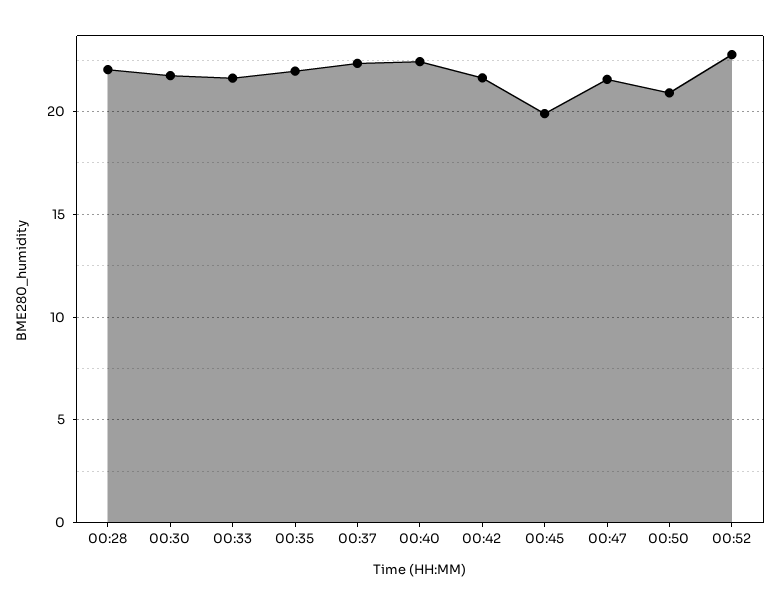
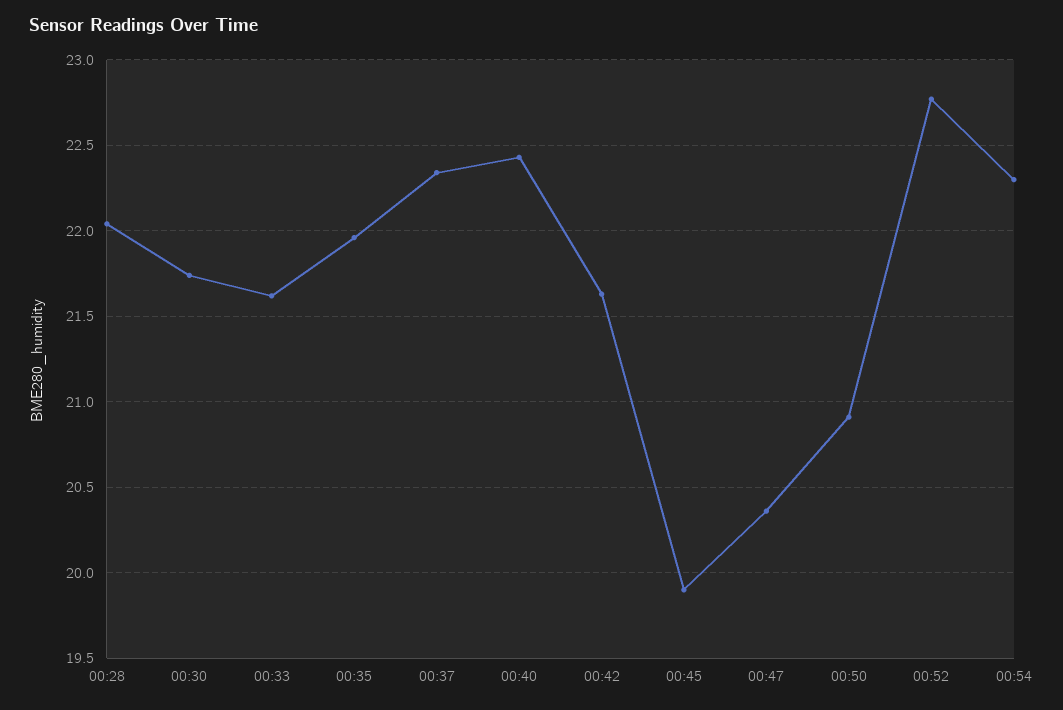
00:47: 21.5 -> 20.35
00:54: none -> 22.3

